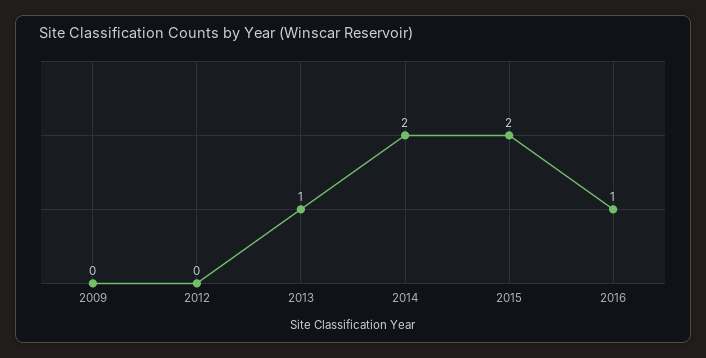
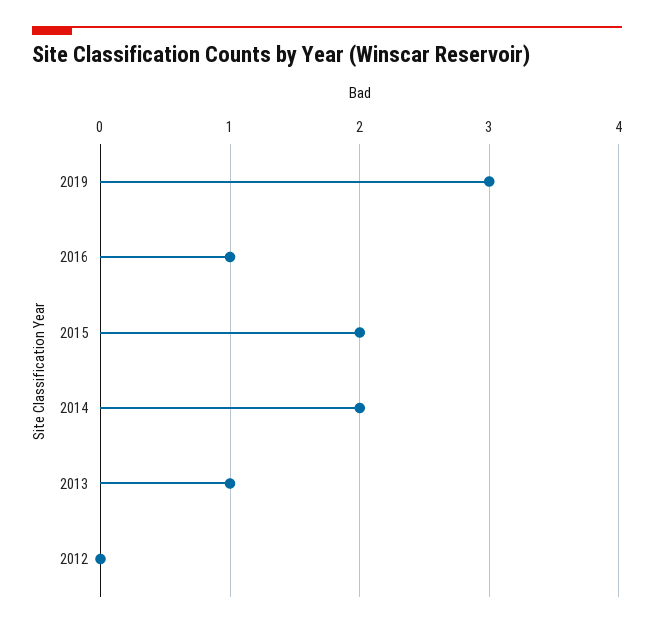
2009: 0 -> none
2019: none -> 3

